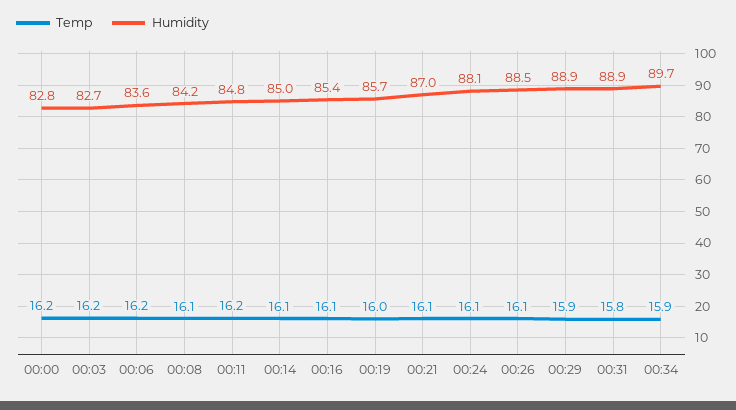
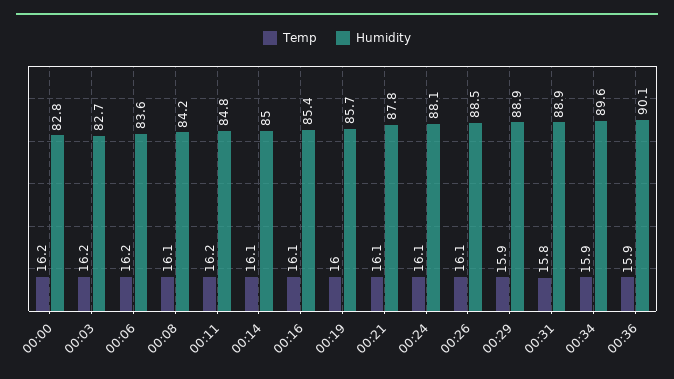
Humidity, 00:21: 87 -> 87.8
Humidity, 00:34: 89.7 -> 89.6
Temp, 00:36: none -> 15.9
Humidity, 00:36: none -> 90.1

